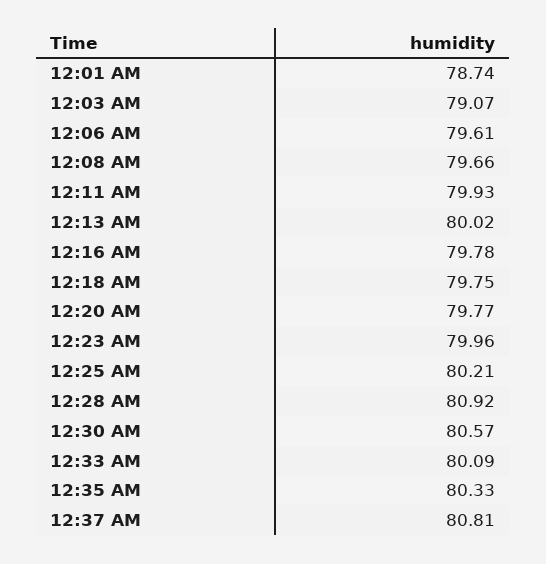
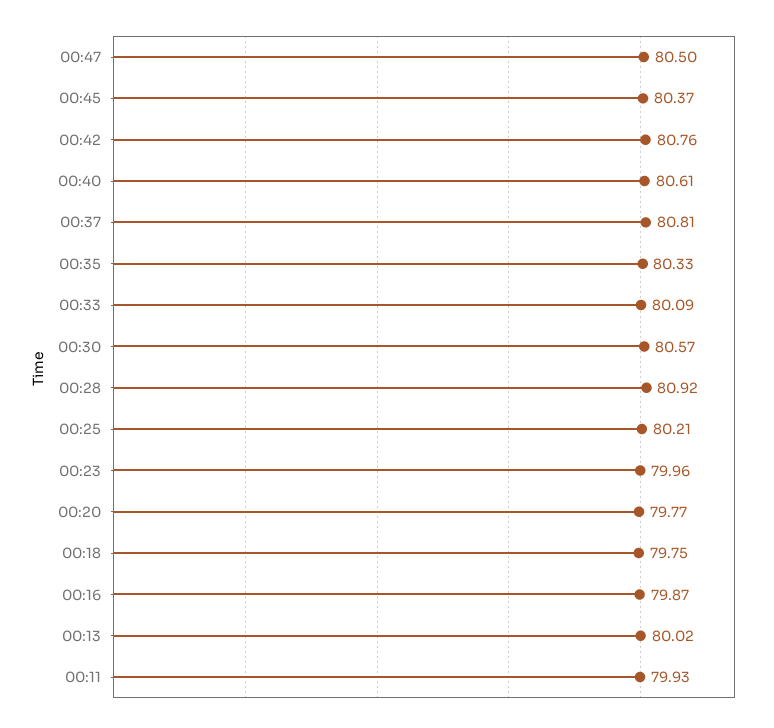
12:01 AM: 78.74 -> none
12:03 AM: 79.07 -> none
12:06 AM: 79.61 -> none
12:08 AM: 79.66 -> none
12:16 AM: 79.78 -> 79.87
00:47: none -> 80.5
00:45: none -> 80.37
00:42: none -> 80.76
00:40: none -> 80.61

